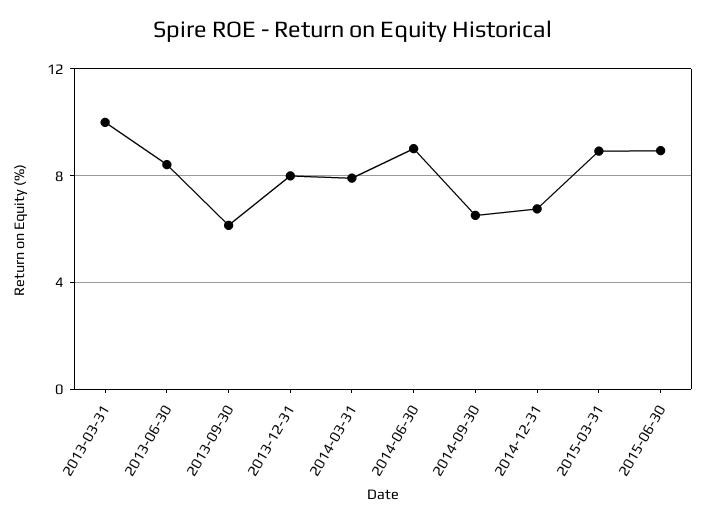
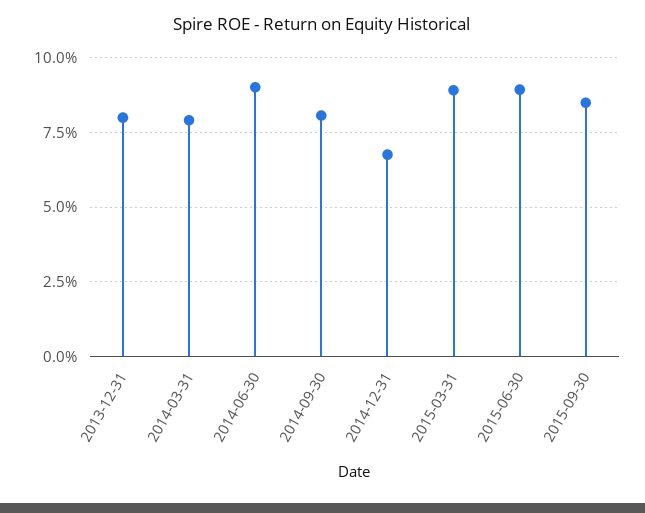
2013-03-31: 10 -> none
2013-06-30: 8.5 -> none
2013-09-30: 6 -> none
2014-09-30: 6.5 -> 8
2015-09-30: none -> 8.5

